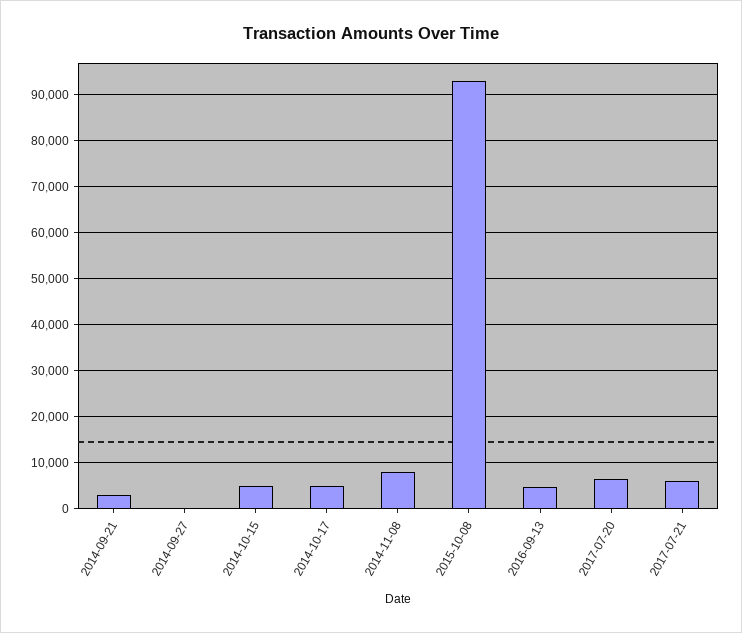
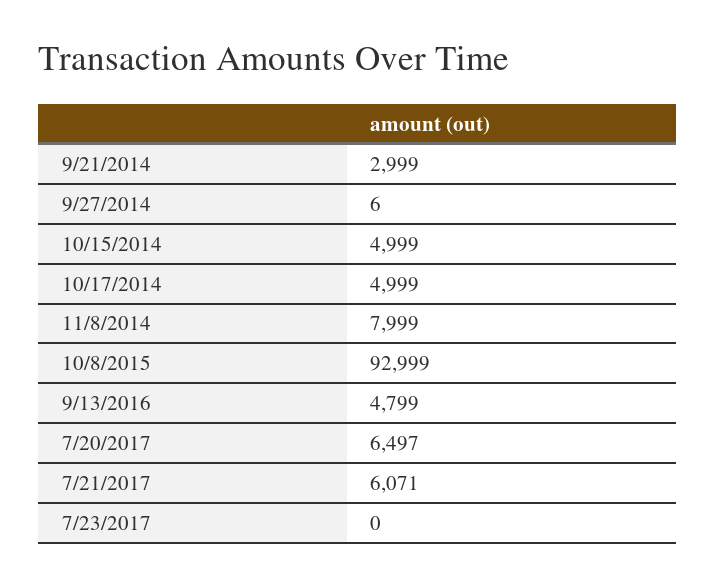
7/23/2017: none -> 0

